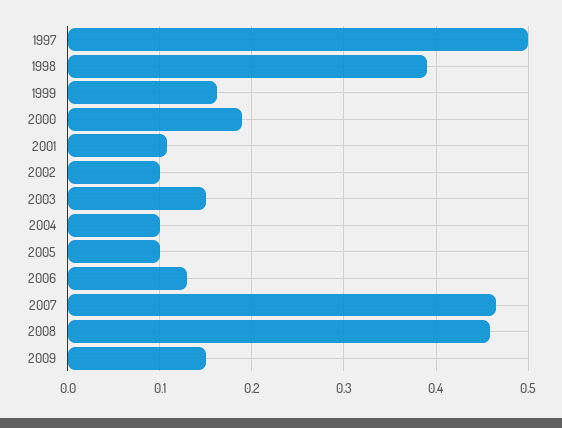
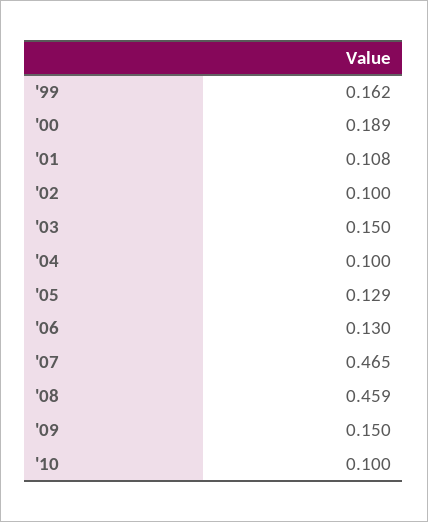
1997: 0.5 -> none
1998: 0.39 -> none
2005: 0.1 -> 0.129
'10: none -> 0.1

